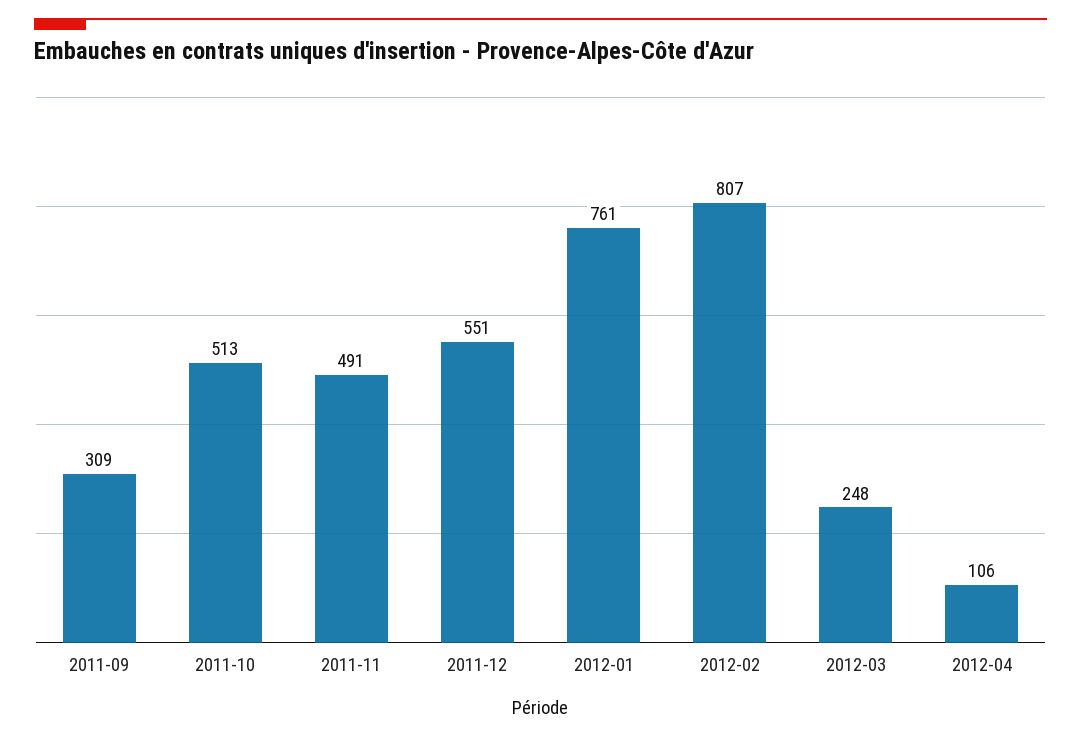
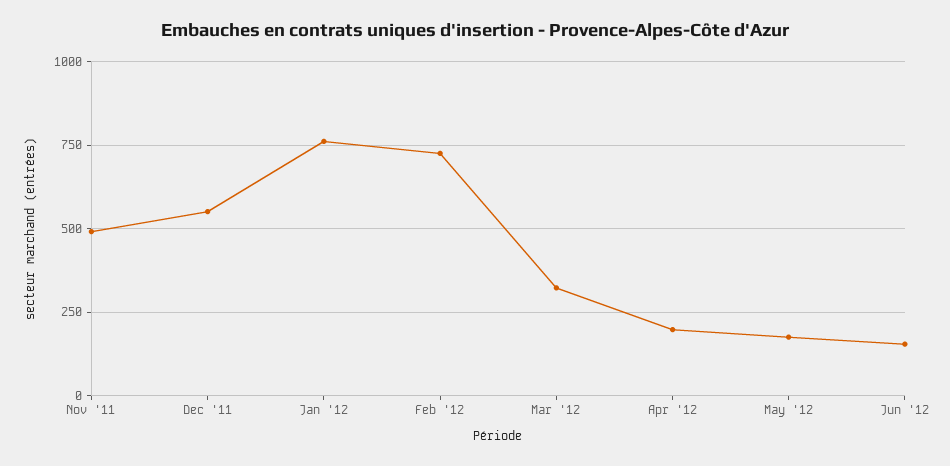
2011-09: 309 -> none
2011-10: 513 -> none
2012-02: 807 -> 725
2012-03: 248 -> 325
2012-04: 106 -> 200
May '12: none -> 175
Jun '12: none -> 150

